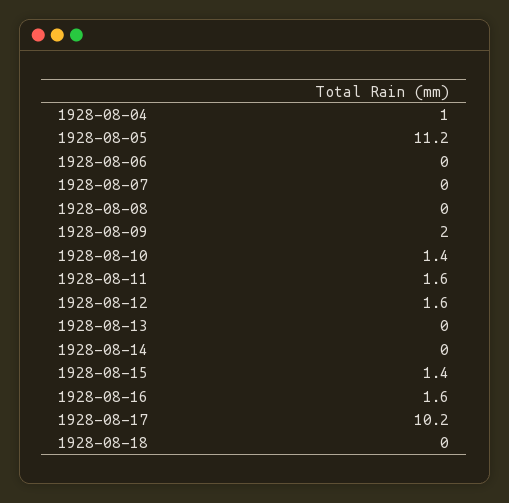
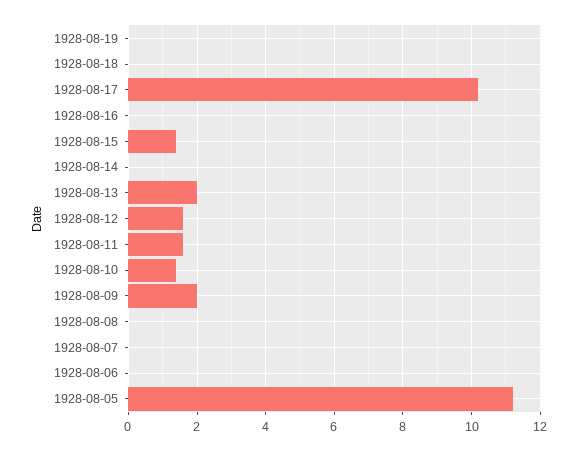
1928-08-04: 1 -> none
1928-08-13: 0 -> 2
1928-08-16: 1.6 -> 0
1928-08-19: none -> 0

